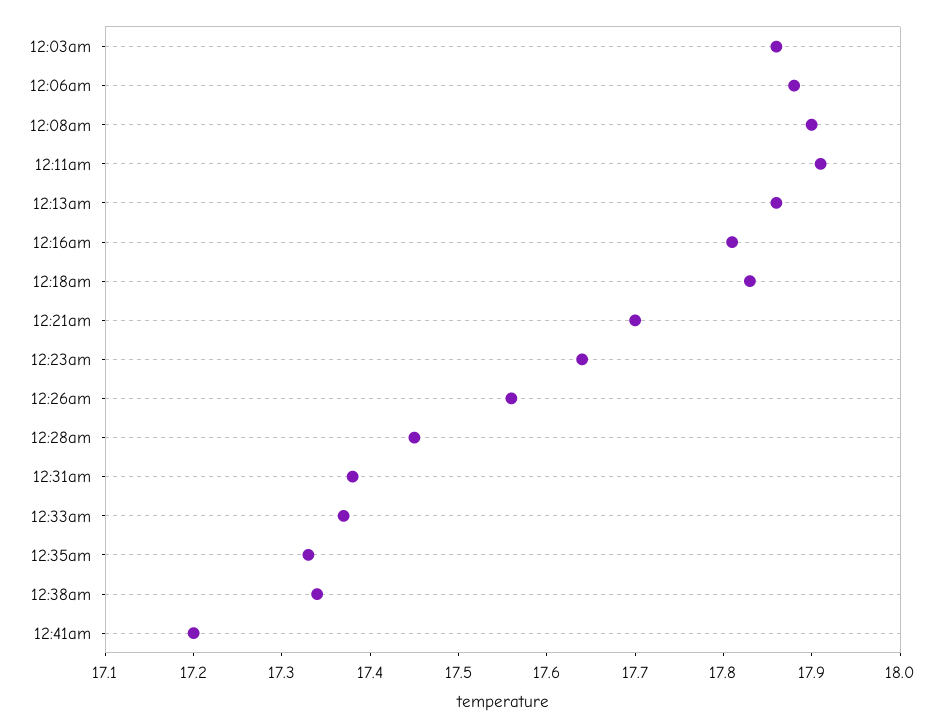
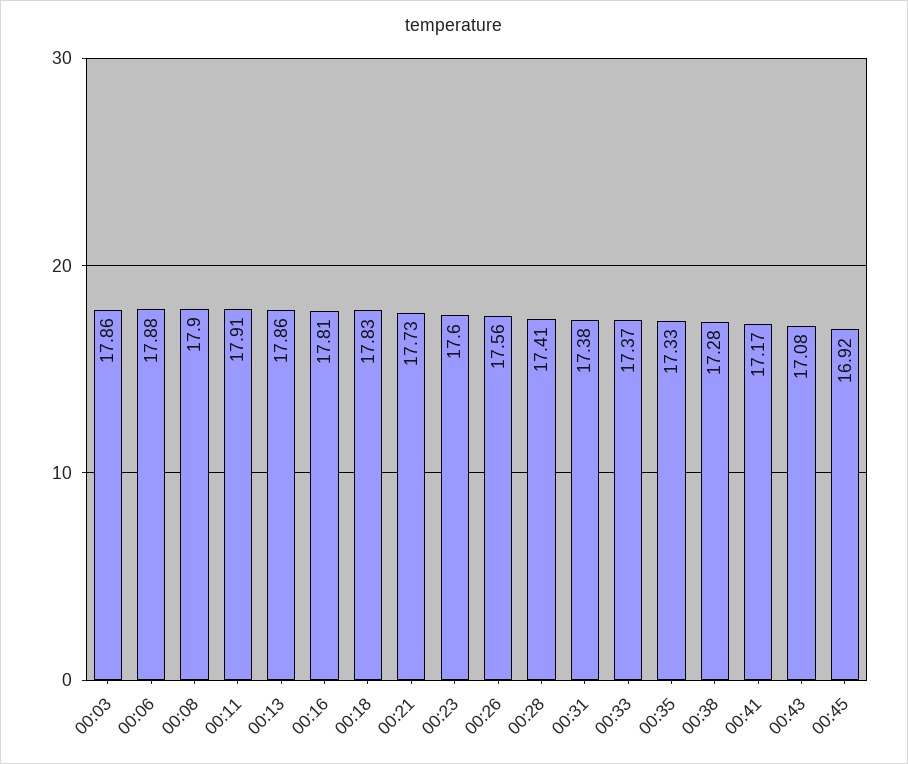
12:21am: 17.7 -> 17.73
12:23am: 17.64 -> 17.6
12:28am: 17.45 -> 17.41
12:38am: 17.34 -> 17.28
12:41am: 17.2 -> 17.17
00:43: none -> 17.08
00:45: none -> 16.92

